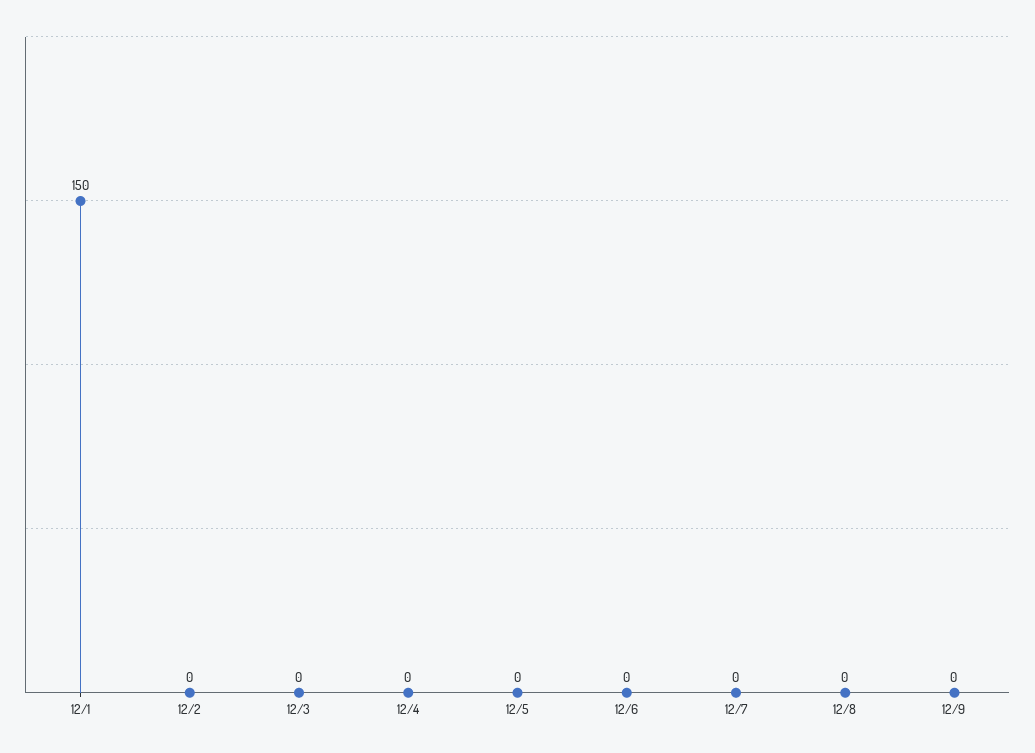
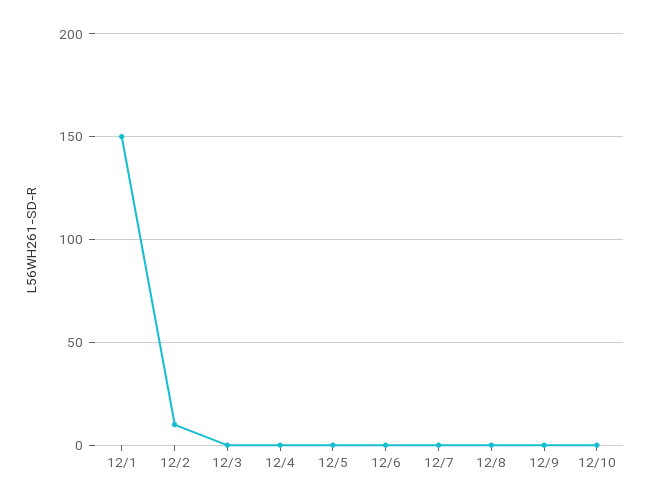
12/2: 0 -> 10
12/10: none -> 0

